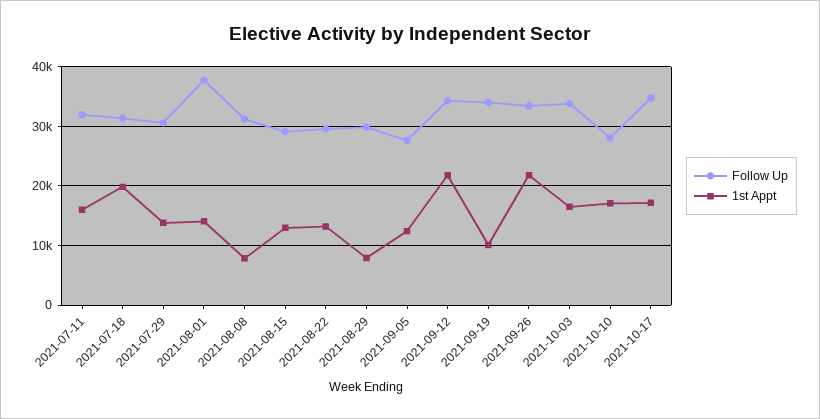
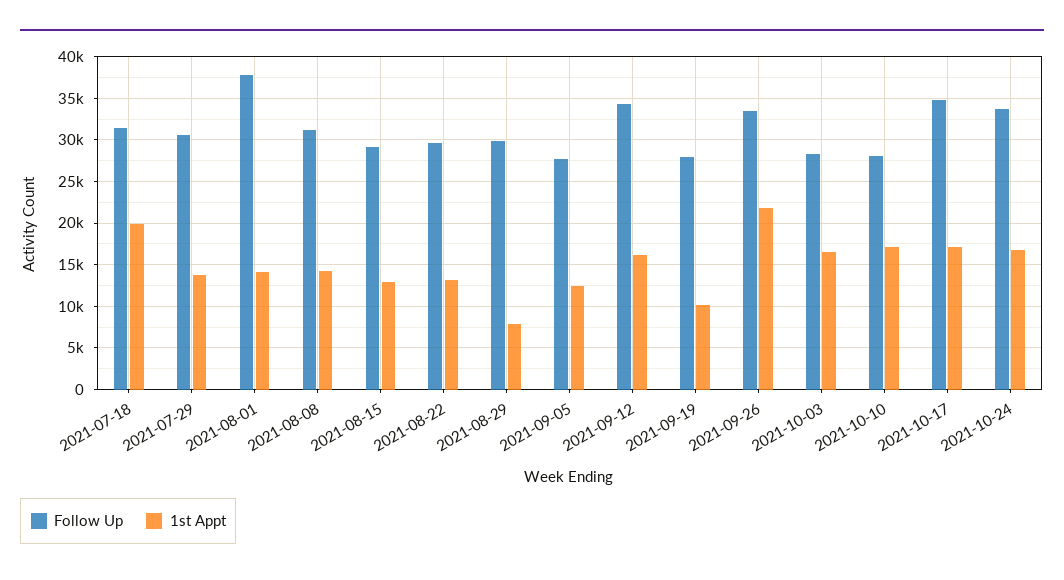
Follow Up, 2021-07-11: 32000 -> none
1st Appt, 2021-07-11: 16000 -> none
1st Appt, 2021-08-08: 8000 -> 14000
1st Appt, 2021-09-12: 22000 -> 16000
Follow Up, 2021-09-19: 34000 -> 28000
Follow Up, 2021-10-03: 34000 -> 28000
Follow Up, 2021-10-24: none -> 34000
1st Appt, 2021-10-24: none -> 17000

